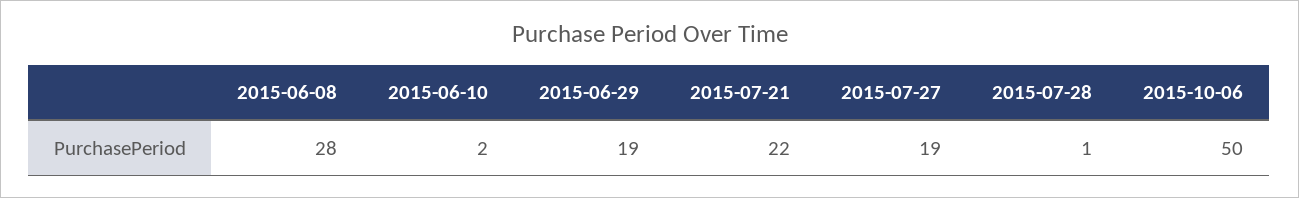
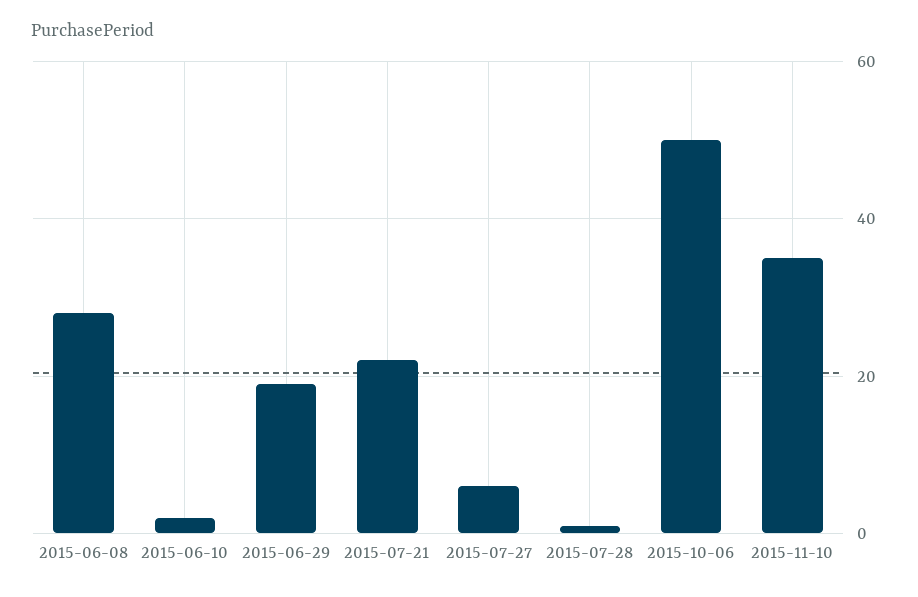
2015-07-27: 19 -> 5
2015-11-10: none -> 35

